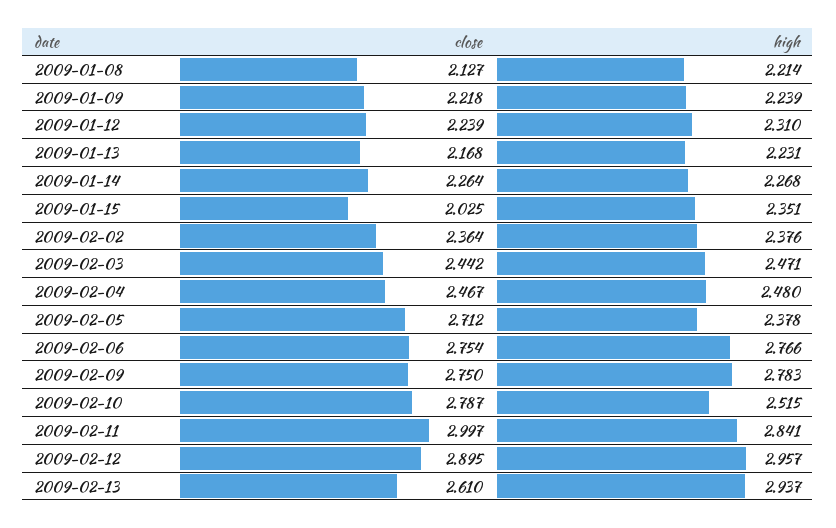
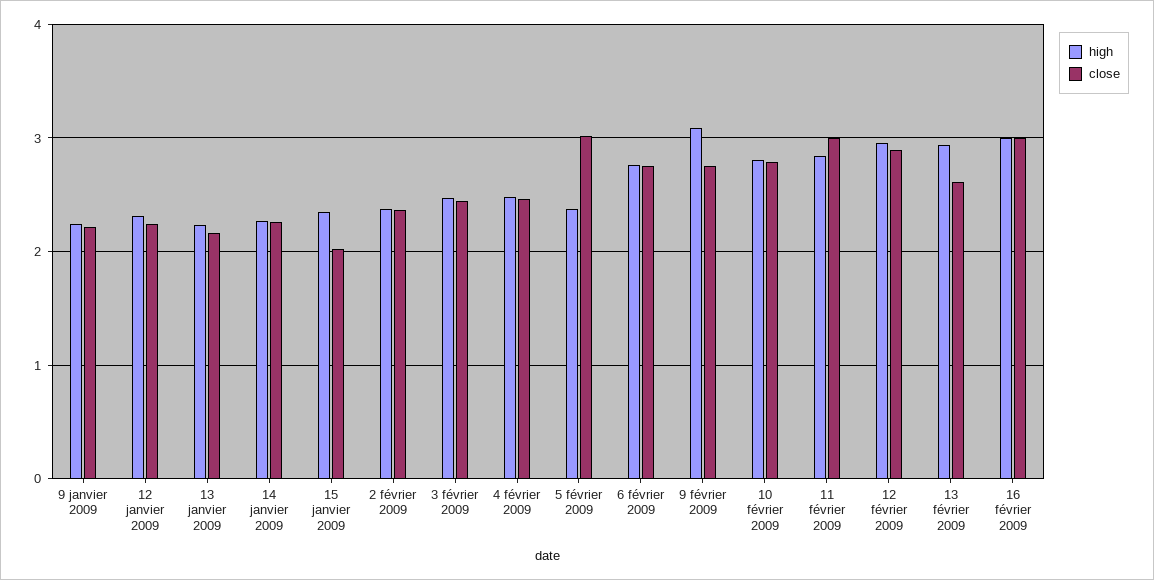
close, 2009-01-08: 2.127 -> none
high, 2009-01-08: 2.214 -> none
close, 2009-02-05: 2.712 -> 3
high, 2009-02-09: 2.783 -> 3.1
high, 2009-02-10: 2.515 -> 2.8
high, 16 février 2009: none -> 3
close, 16 février 2009: none -> 3

